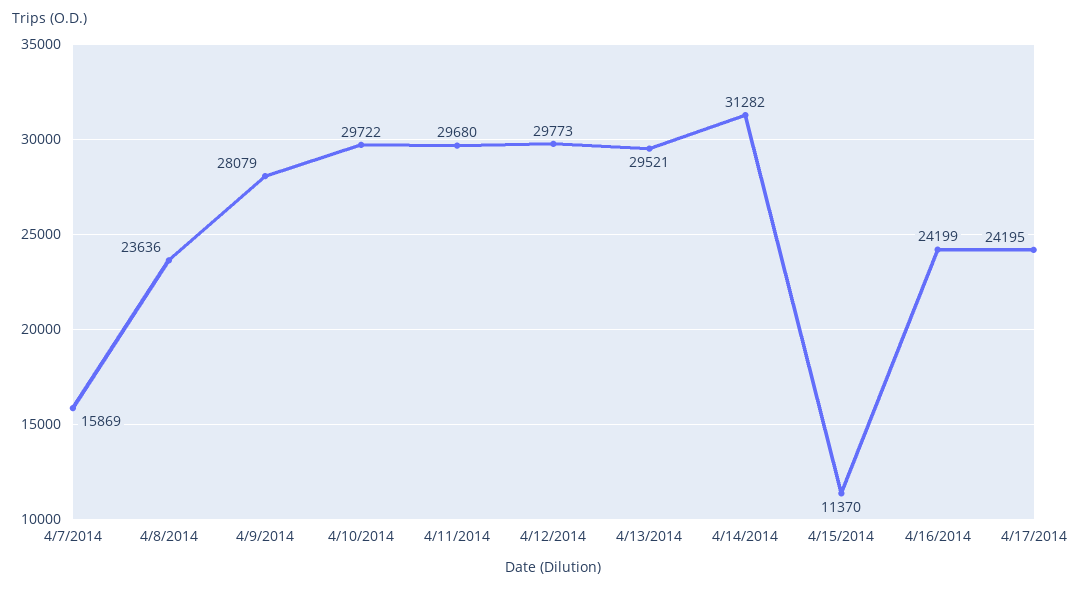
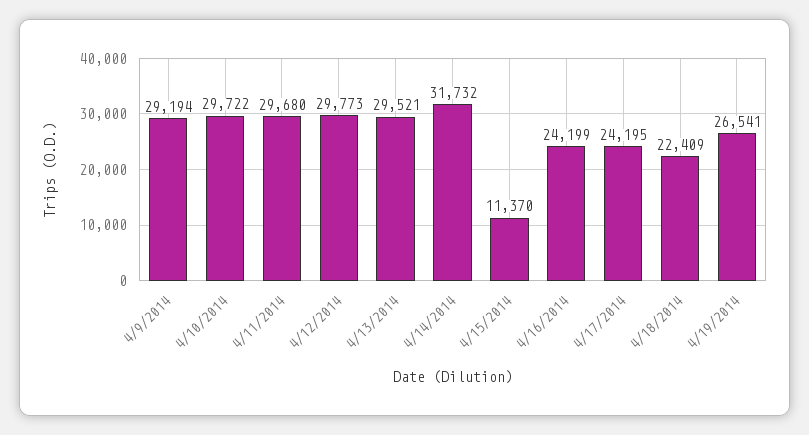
4/7/2014: 15869 -> none
4/8/2014: 23636 -> none
4/9/2014: 28079 -> 29194
4/14/2014: 31282 -> 31732
4/18/2014: none -> 22409
4/19/2014: none -> 26541

